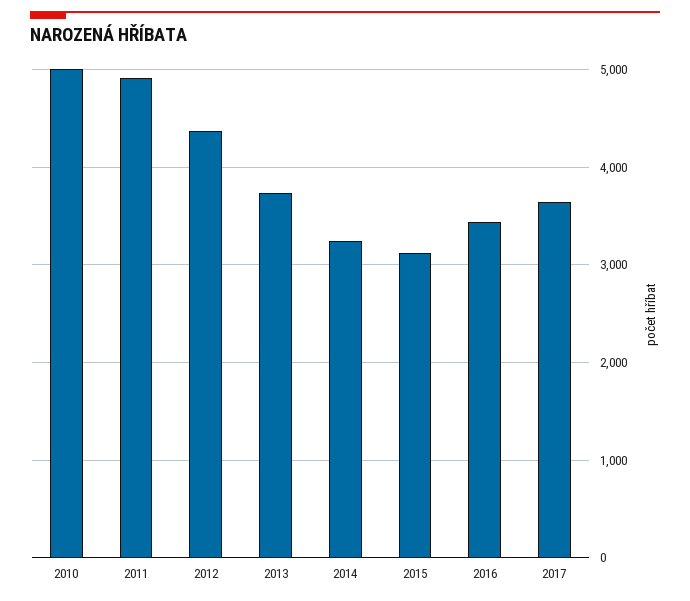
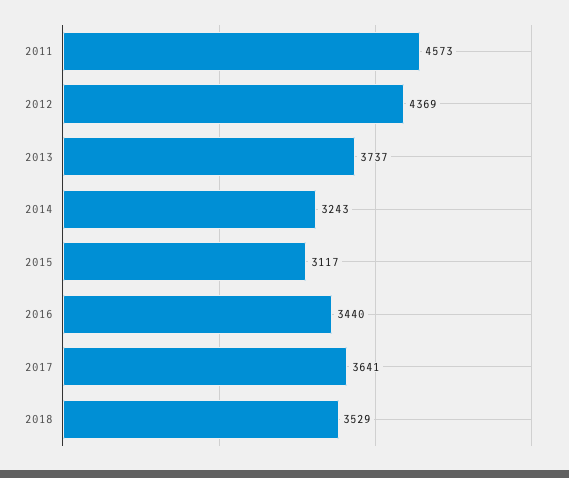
2010: 5000 -> none
2011: 4900 -> 4573
2018: none -> 3529

